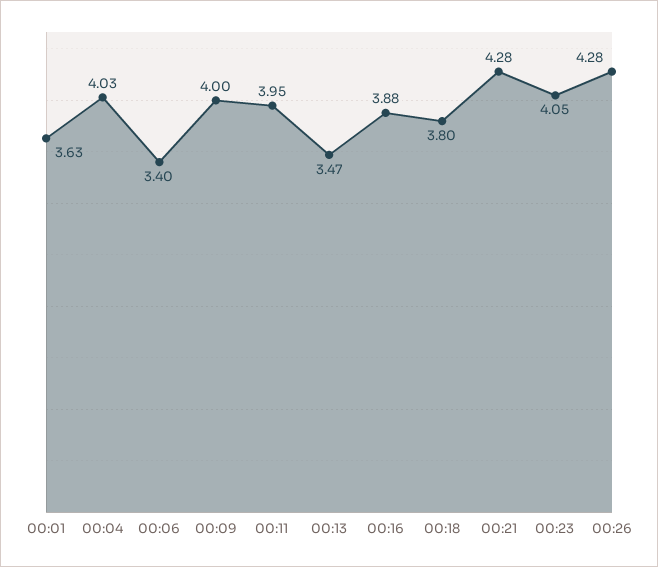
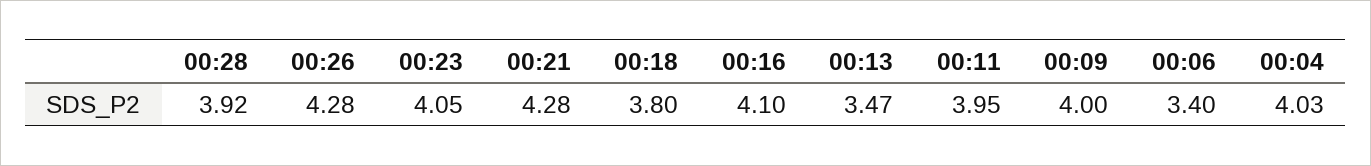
00:01: 3.63 -> none
00:16: 3.88 -> 4.1
00:28: none -> 3.92

